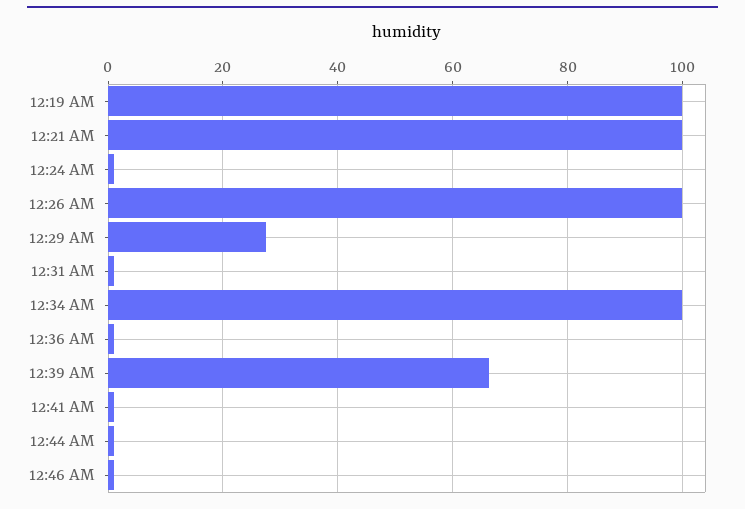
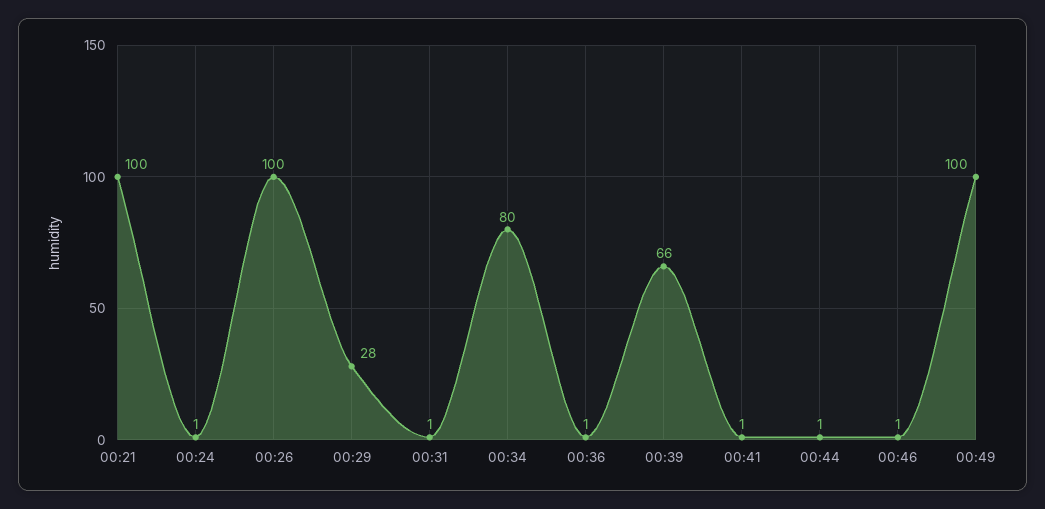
12:19 AM: 100 -> none
12:34 AM: 100 -> 80
00:49: none -> 100

